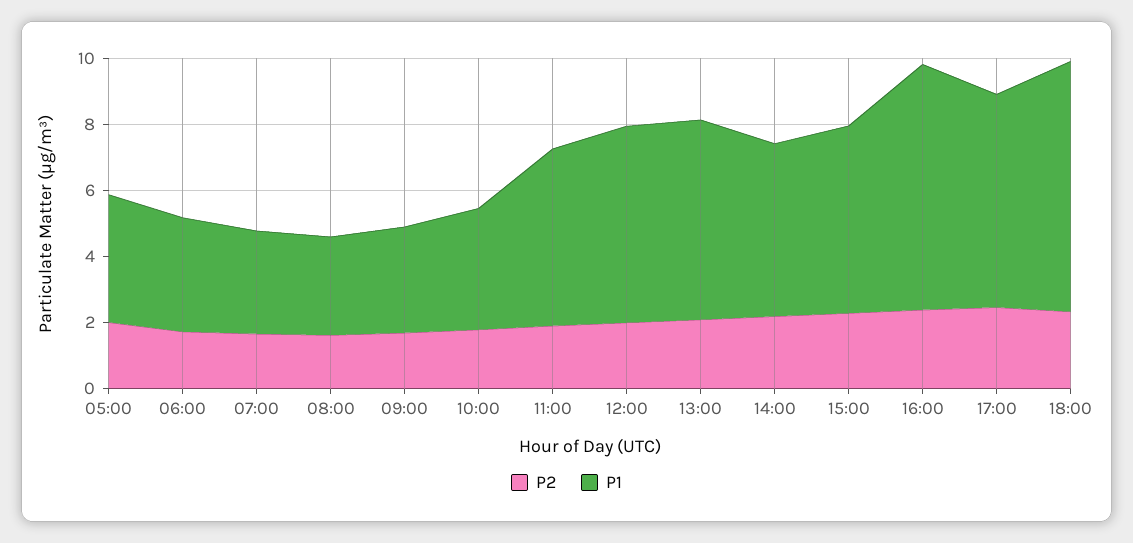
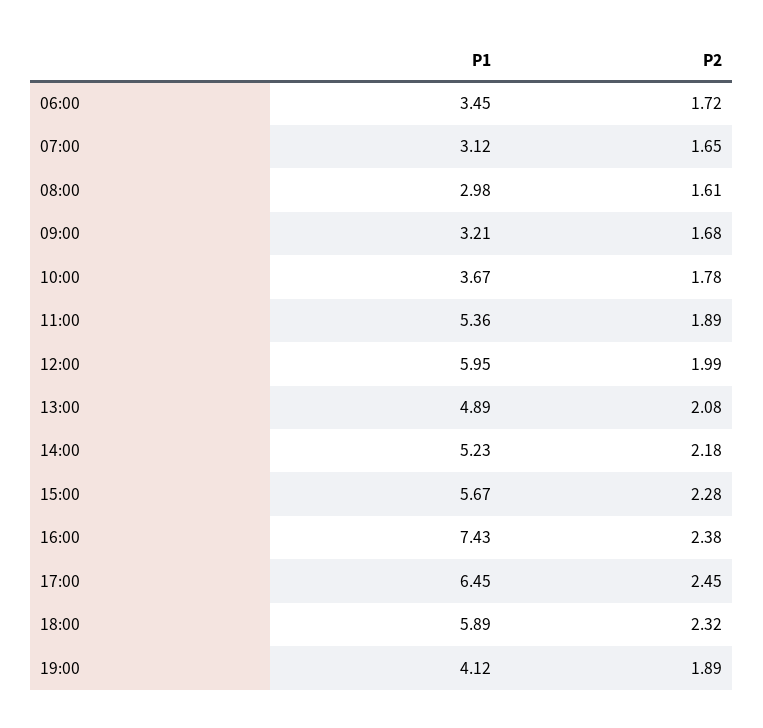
P2, 05:00: 2 -> none
P1, 05:00: 4 -> none
P1, 13:00: 6 -> 4.89
P1, 18:00: 7.5 -> 5.89
P1, 19:00: none -> 4.12
P2, 19:00: none -> 1.89

